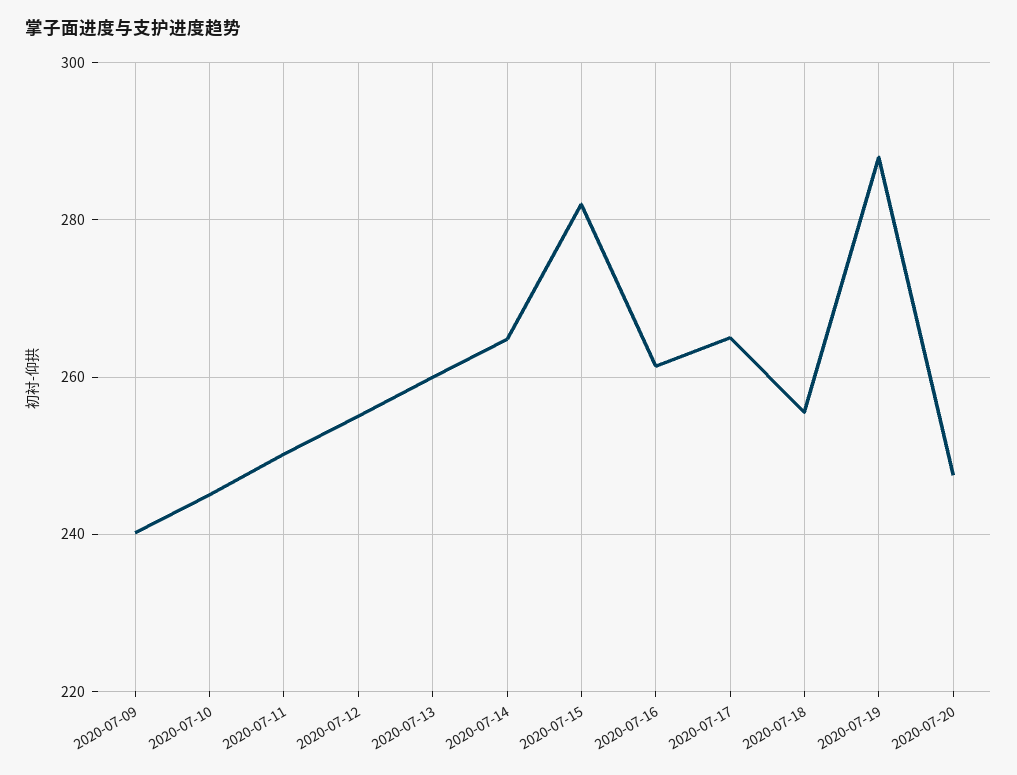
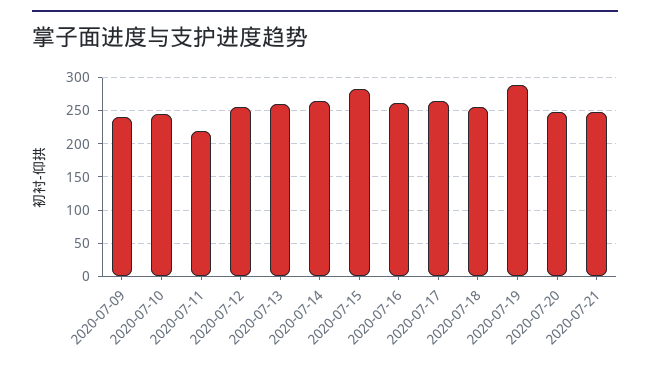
2020-07-11: 250 -> 220
2020-07-21: none -> 250

